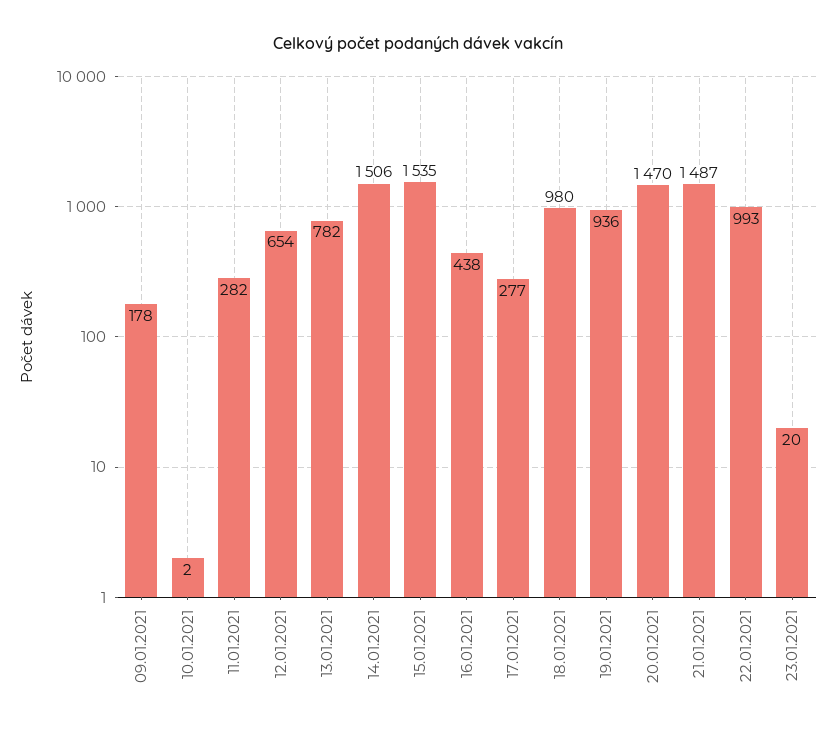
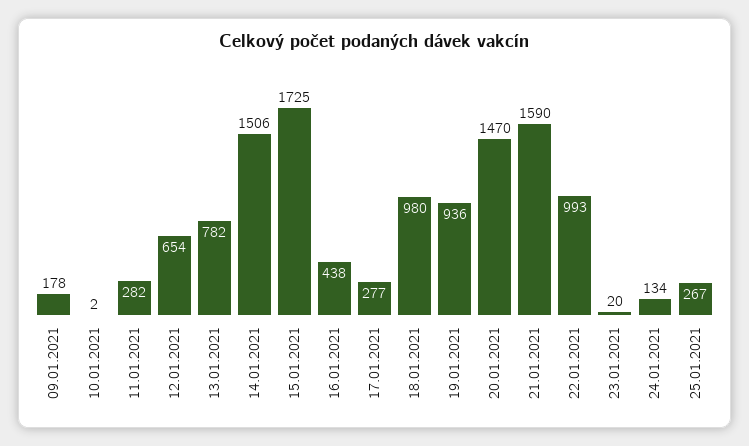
15.01.2021: 1535 -> 1725
21.01.2021: 1487 -> 1590
24.01.2021: none -> 134
25.01.2021: none -> 267

